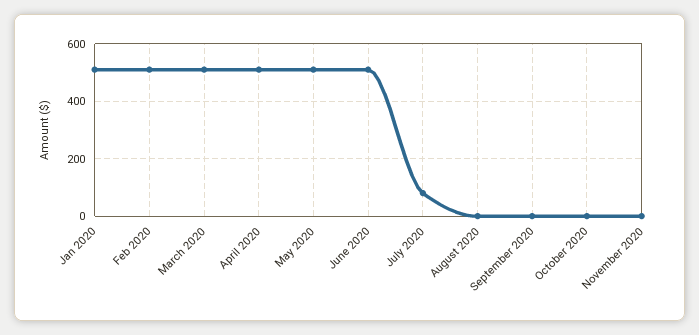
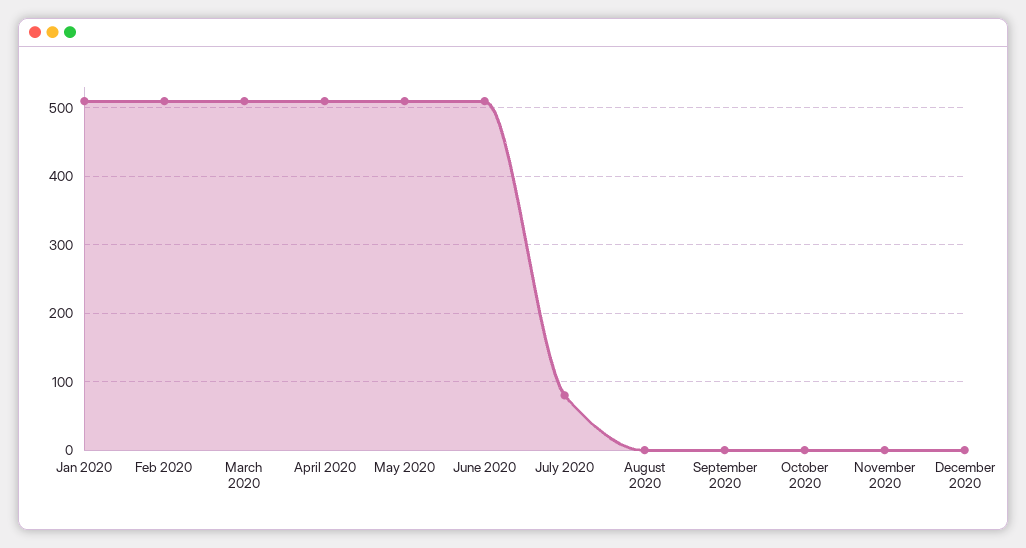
December 2020: none -> 0

